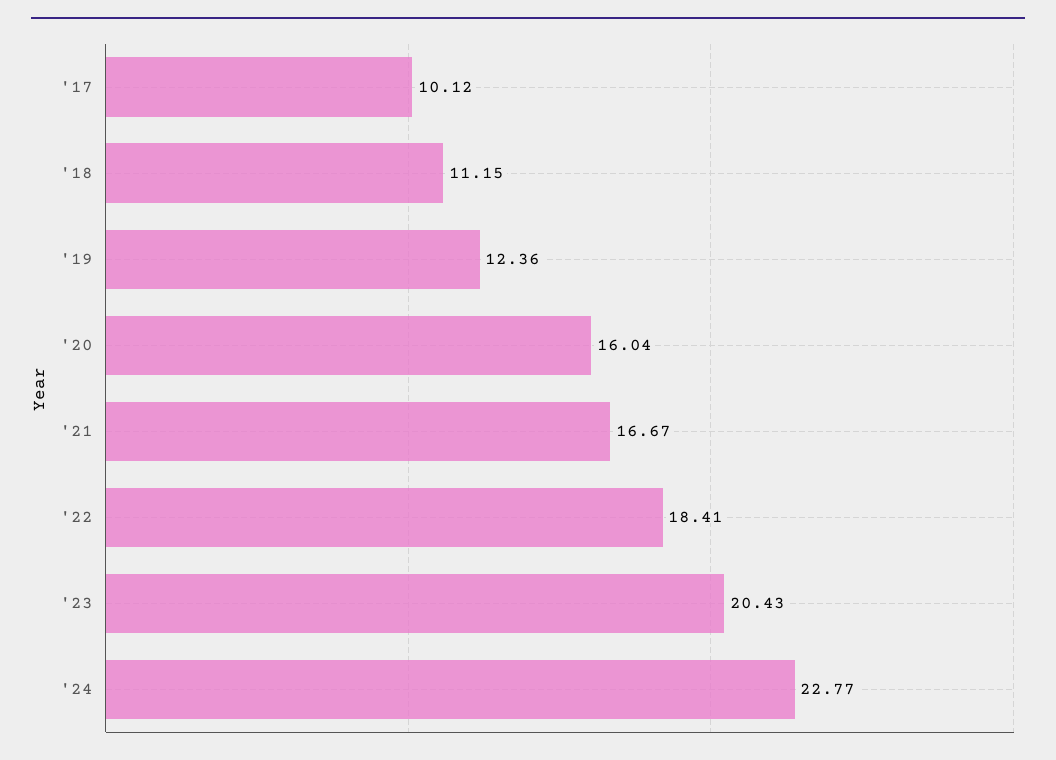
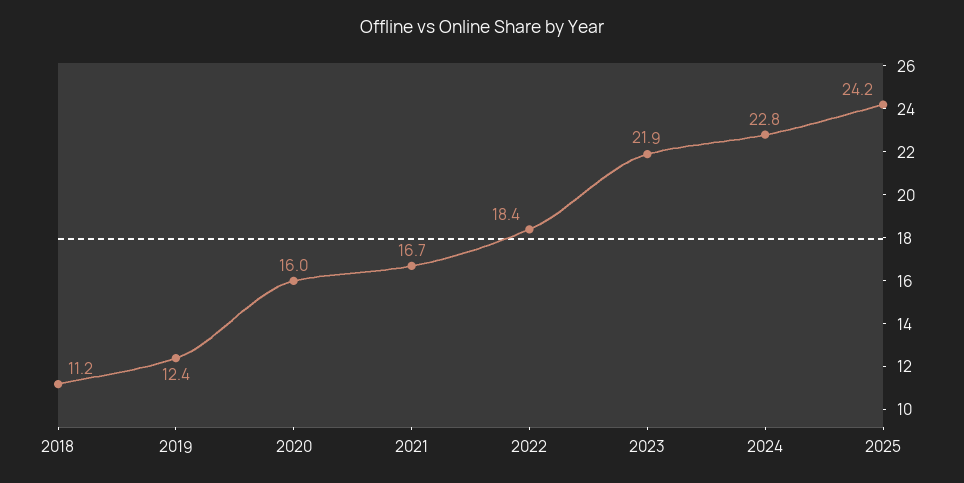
'17: 10.12 -> none
'23: 20.43 -> 21.9
2025: none -> 24.2

